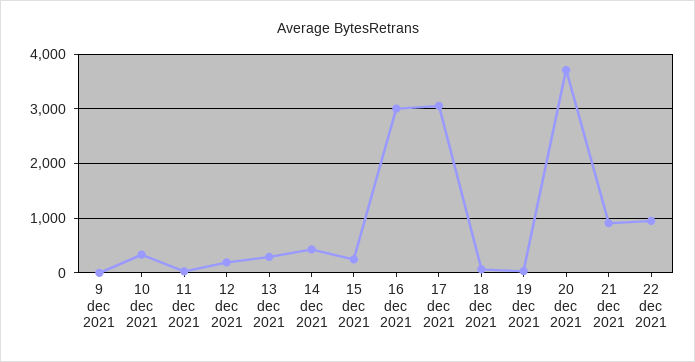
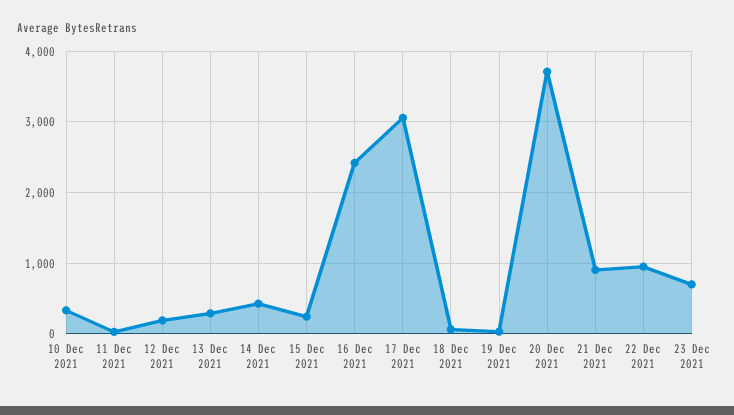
9 dec 2021: 0 -> none
16 dec 2021: 3000 -> 2400
23 Dec 2021: none -> 700

